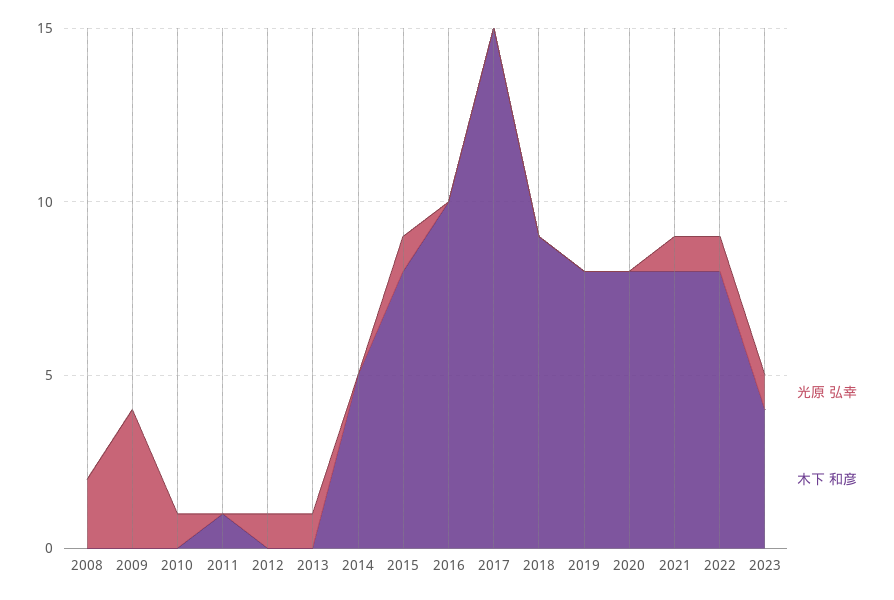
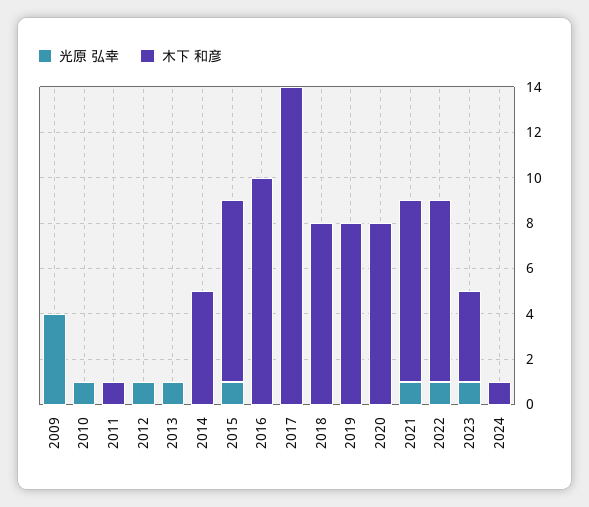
光原 弘幸, 2008: 2 -> none
木下 和彦, 2008: 0 -> none
木下 和彦, 2017: 15 -> 14
木下 和彦, 2018: 9 -> 8
光原 弘幸, 2024: none -> 0
木下 和彦, 2024: none -> 1

